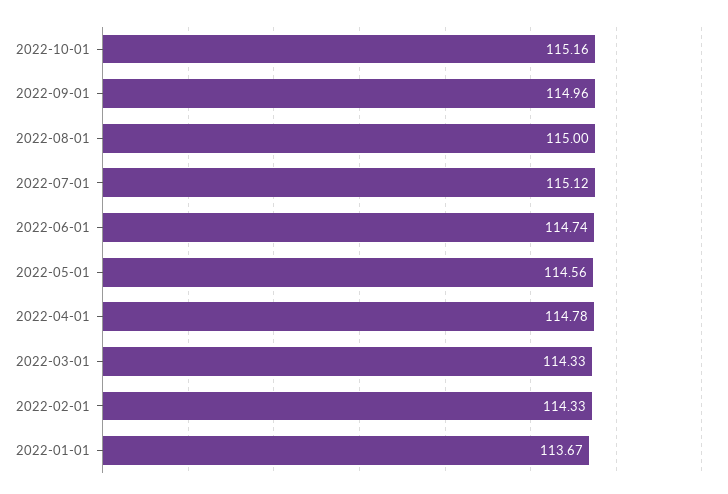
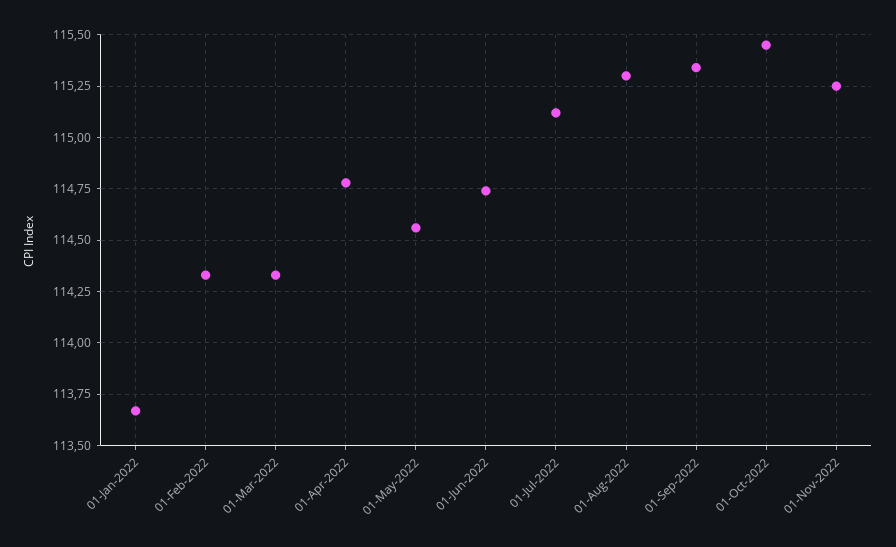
2022-10-01: 115.16 -> 115.45
2022-09-01: 114.96 -> 115.35
2022-08-01: 115 -> 115.3
01-Nov-2022: none -> 115.25

